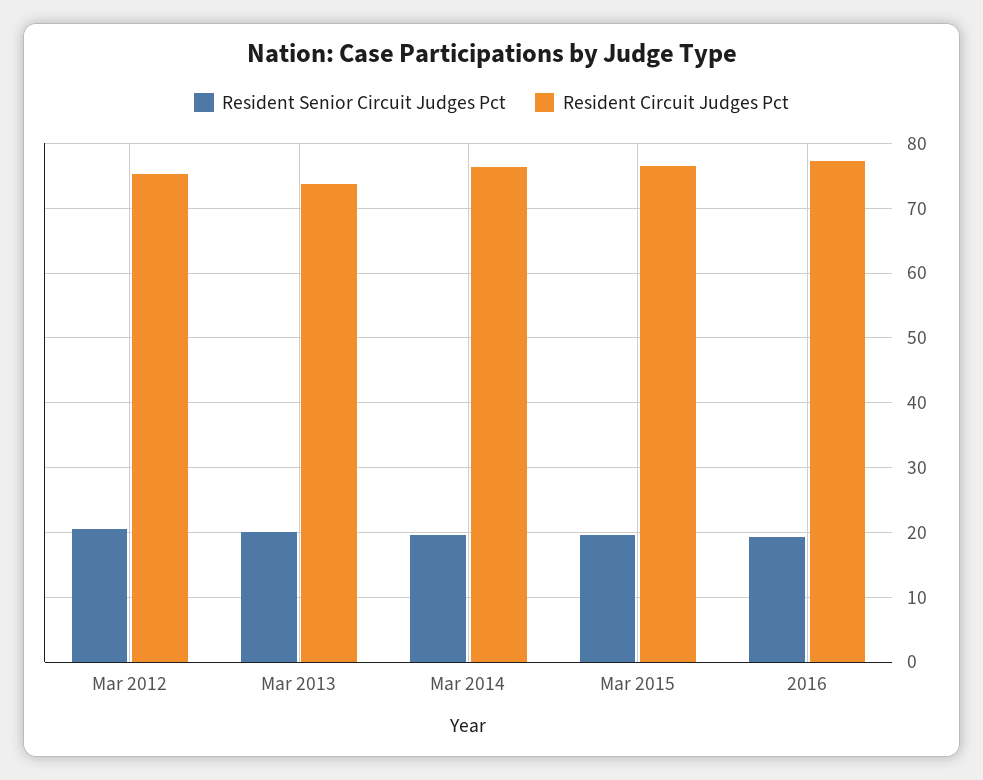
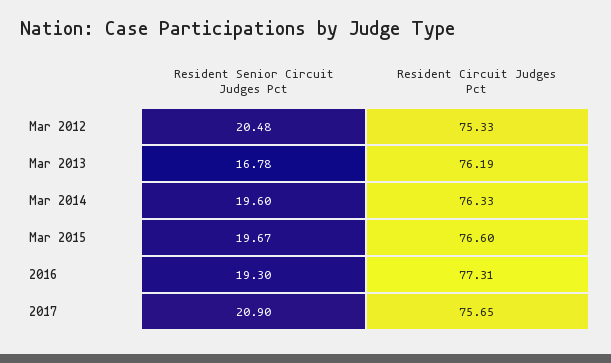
Resident Senior Circuit Judges Pct, Mar 2013: 20 -> 16.78
Resident Circuit Judges Pct, Mar 2013: 74 -> 76.19
Resident Senior Circuit Judges Pct, 2017: none -> 20.9
Resident Circuit Judges Pct, 2017: none -> 75.65

